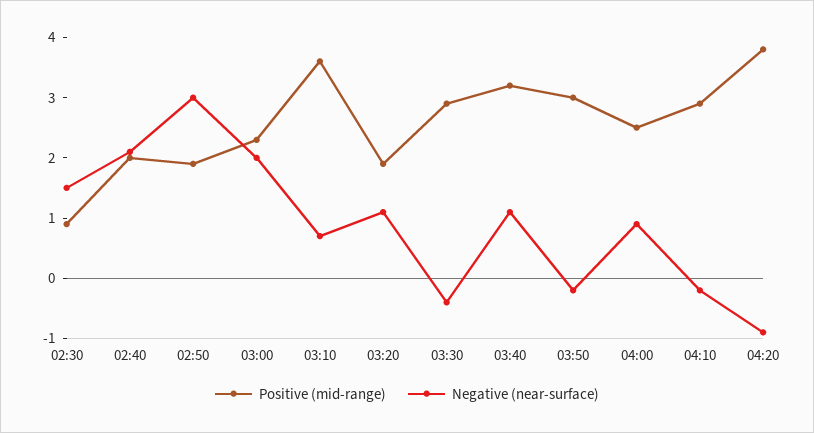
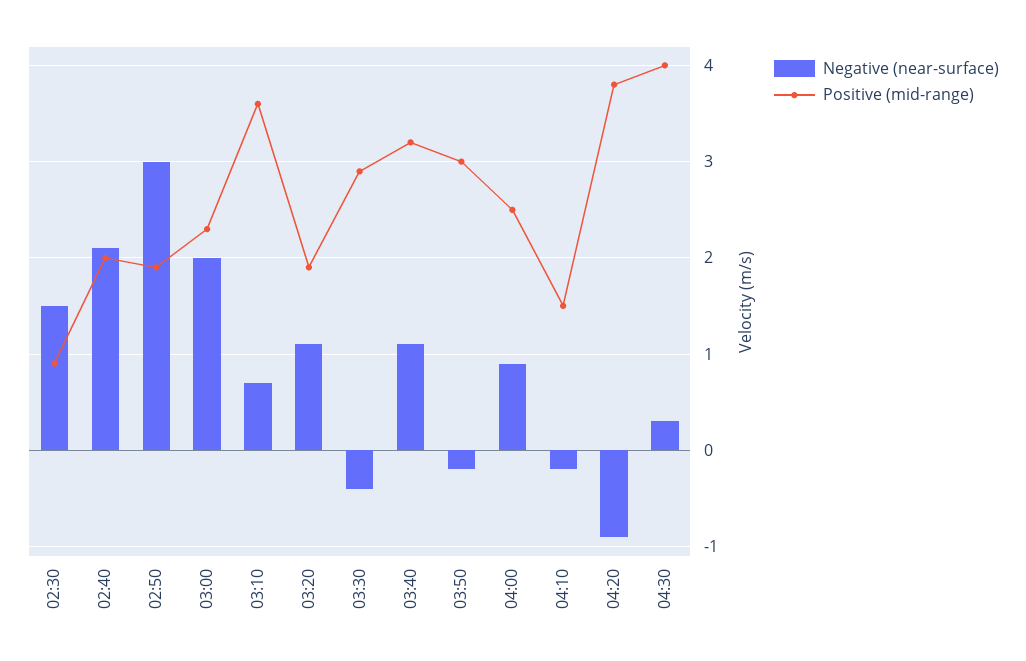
Positive (mid-range), 04:10: 3 -> 1.5
Negative (near-surface), 04:30: none -> 0.3
Positive (mid-range), 04:30: none -> 4

